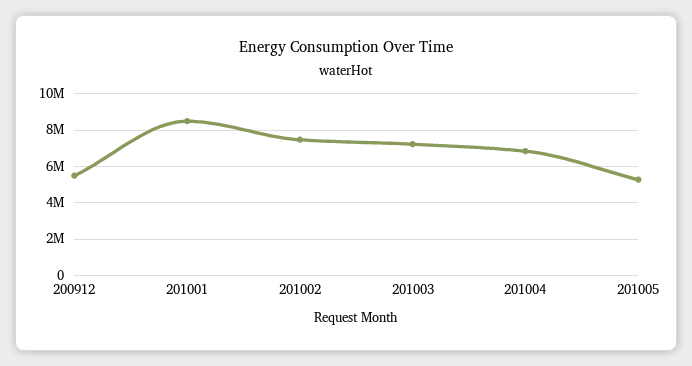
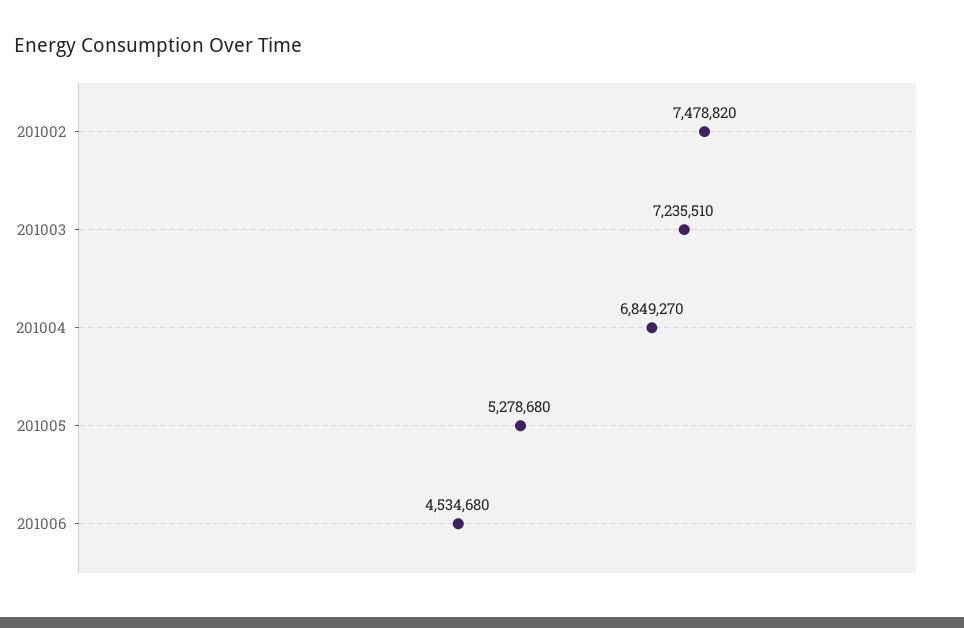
200912: 5500000 -> none
201001: 8500000 -> none
201006: none -> 4534680

